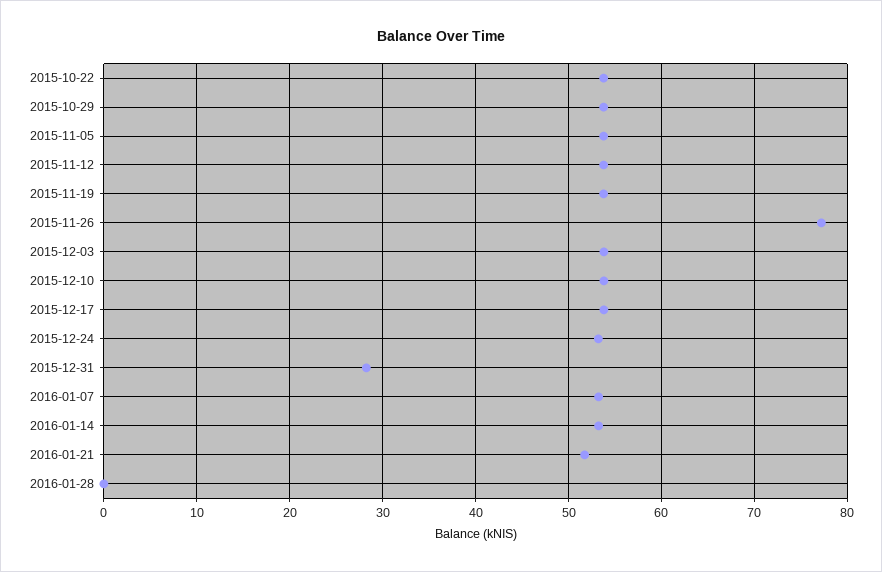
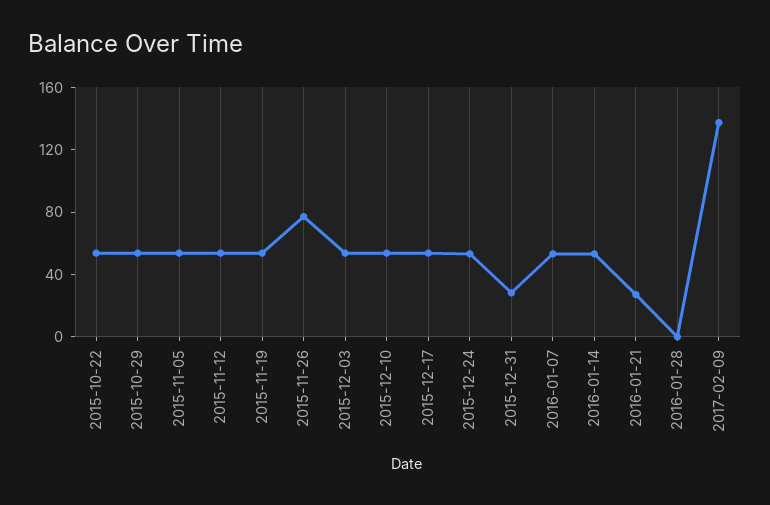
2016-01-21: 52 -> 30
2017-02-09: none -> 140

